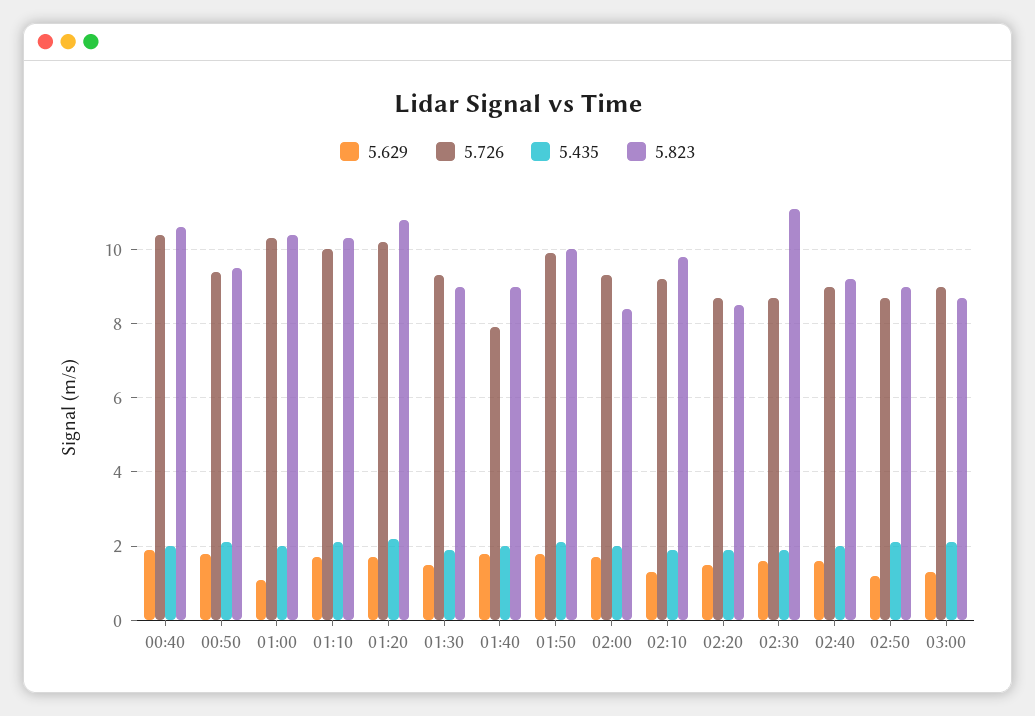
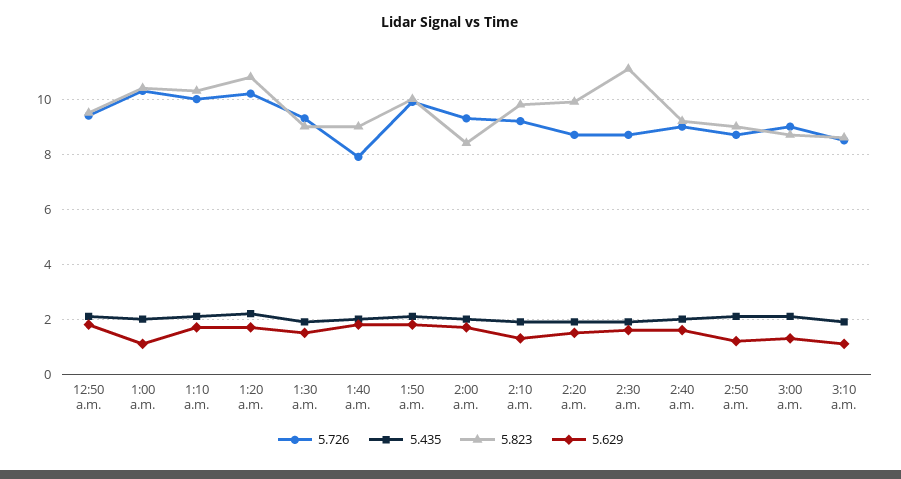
5.629, 00:40: 2 -> none
5.726, 00:40: 10.5 -> none
5.435, 00:40: 2 -> none
5.823, 00:40: 10.5 -> none
5.823, 02:20: 8.5 -> 10
5.726, 3:10 a.m.: none -> 8.5
5.435, 3:10 a.m.: none -> 2
5.823, 3:10 a.m.: none -> 8.5
5.629, 3:10 a.m.: none -> 1

